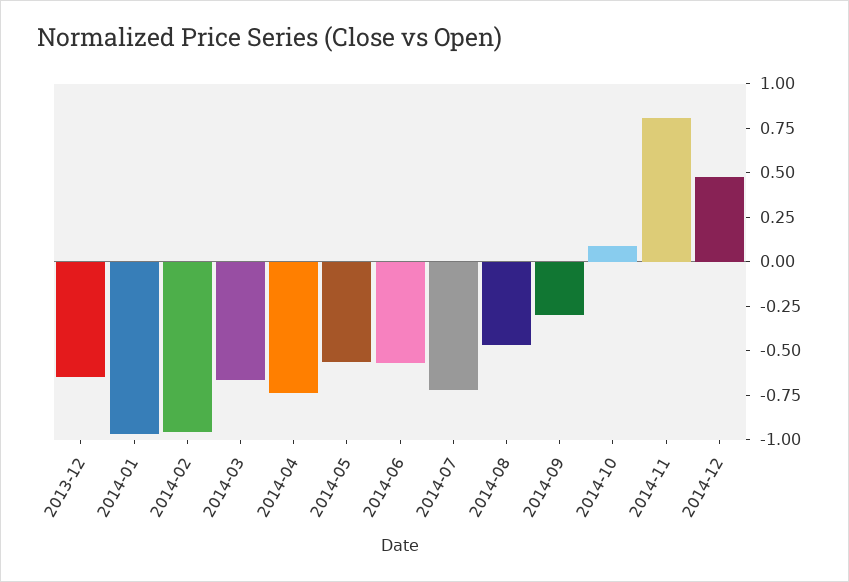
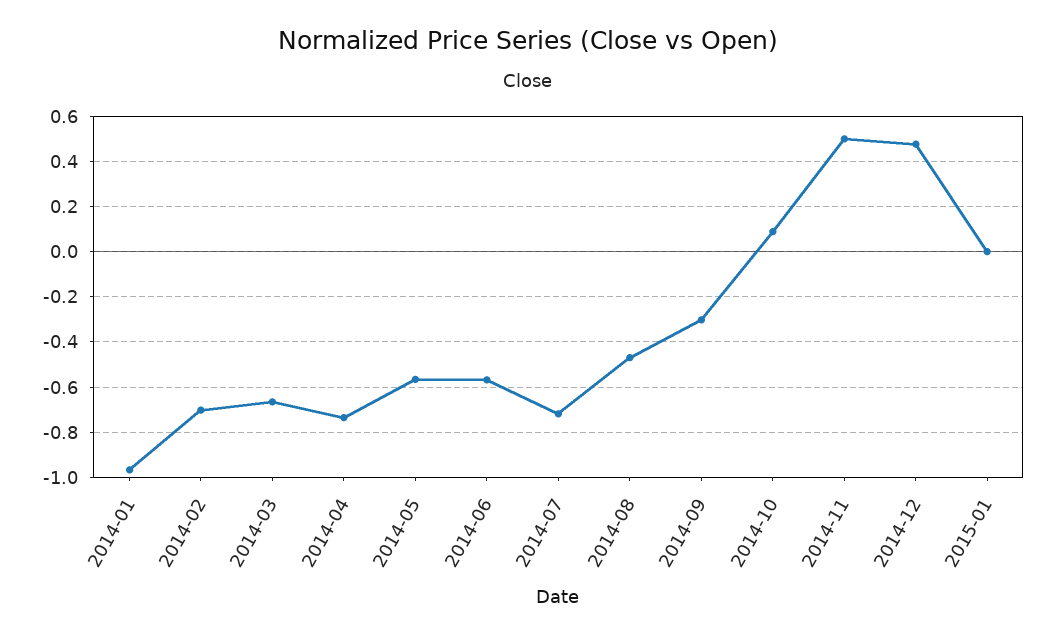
2013-12: -0.65 -> none
2014-02: -0.95 -> -0.7
2014-11: 0.8 -> 0.5
2015-01: none -> 0

